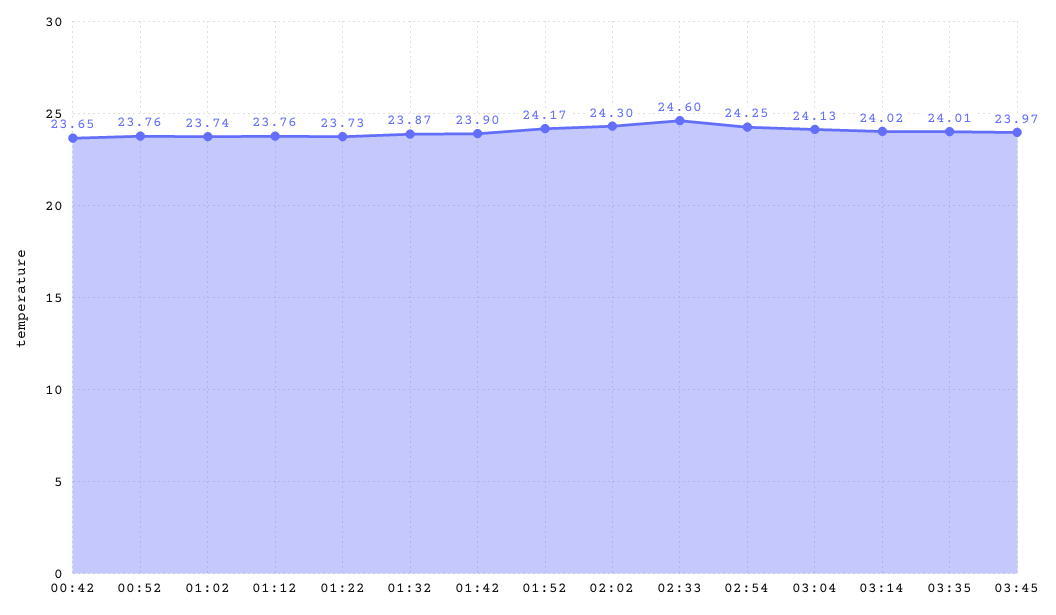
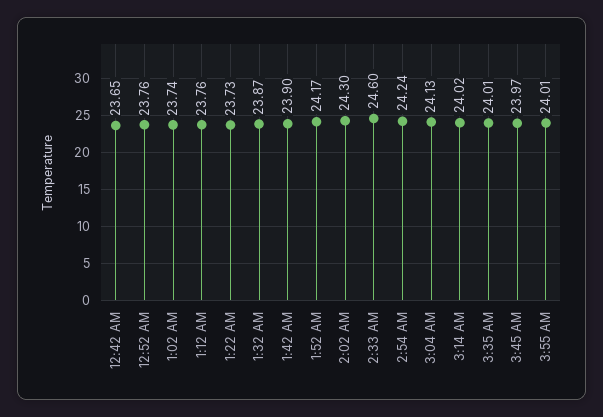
02:54: 24.25 -> 24.24
3:55 AM: none -> 24.01

